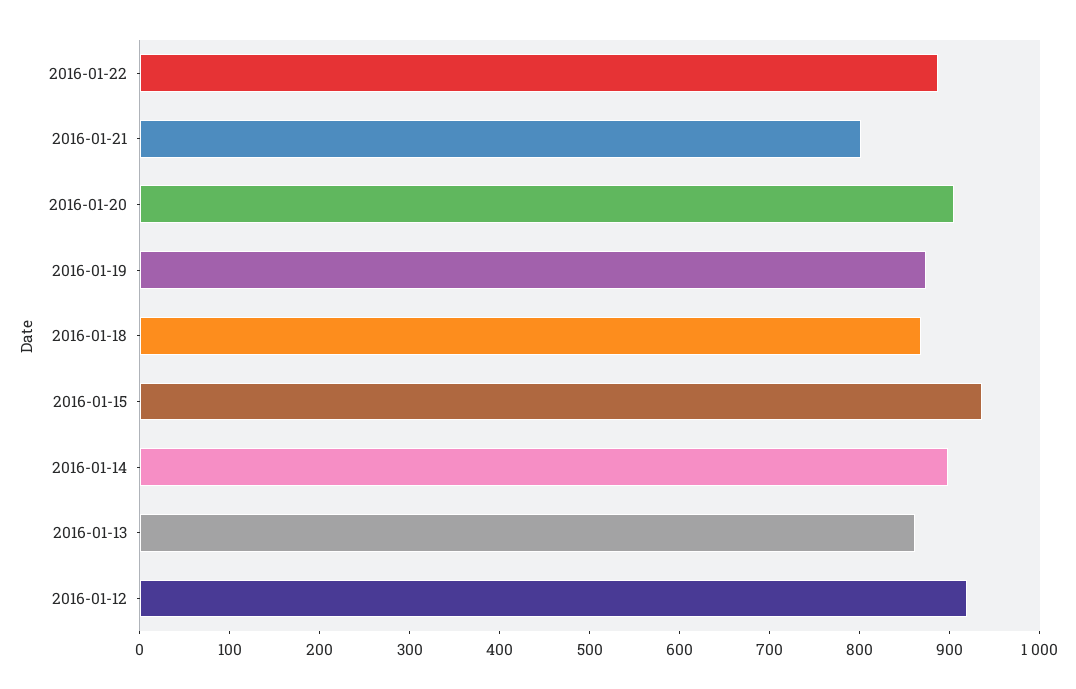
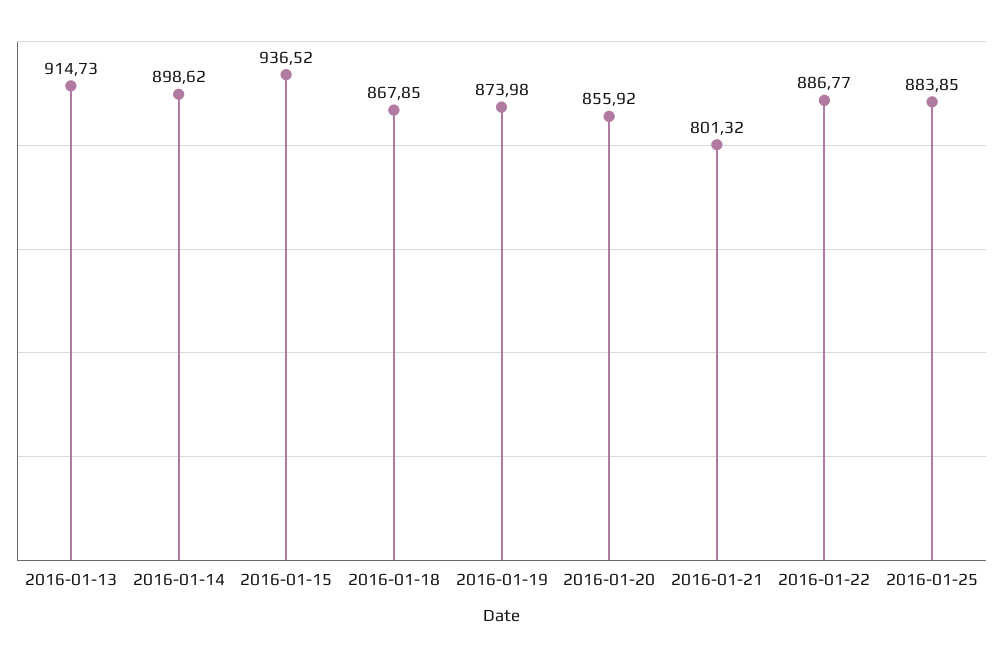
2016-01-20: 900 -> 855.92
2016-01-13: 860 -> 914.73
2016-01-12: 920 -> none
2016-01-25: none -> 883.85

